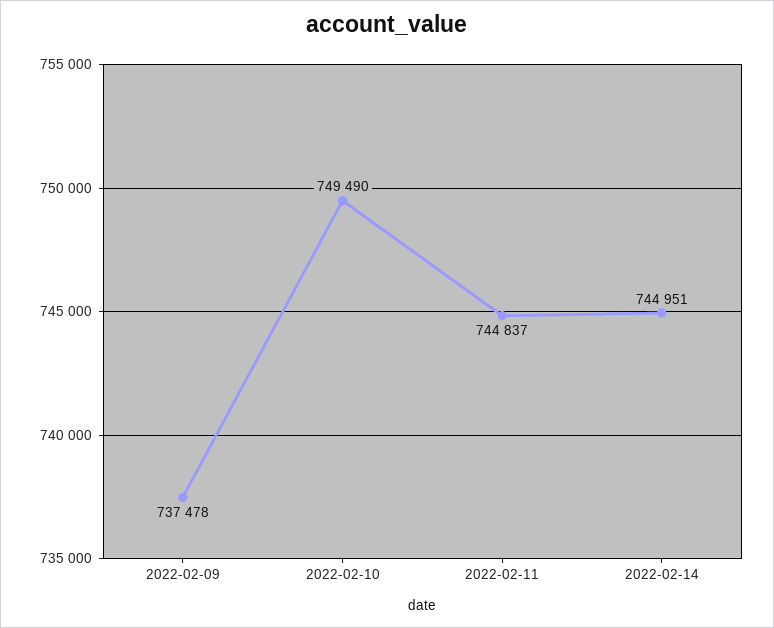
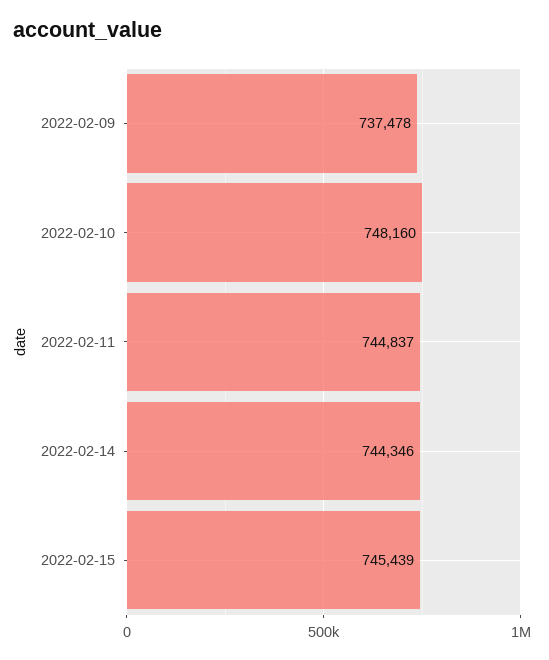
2022-02-10: 749490 -> 748160
2022-02-14: 744951 -> 744346
2022-02-15: none -> 745439

